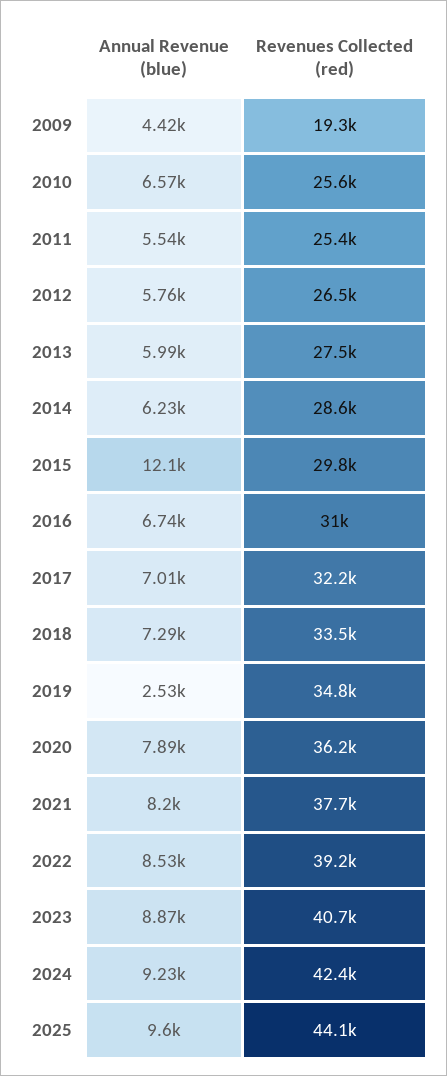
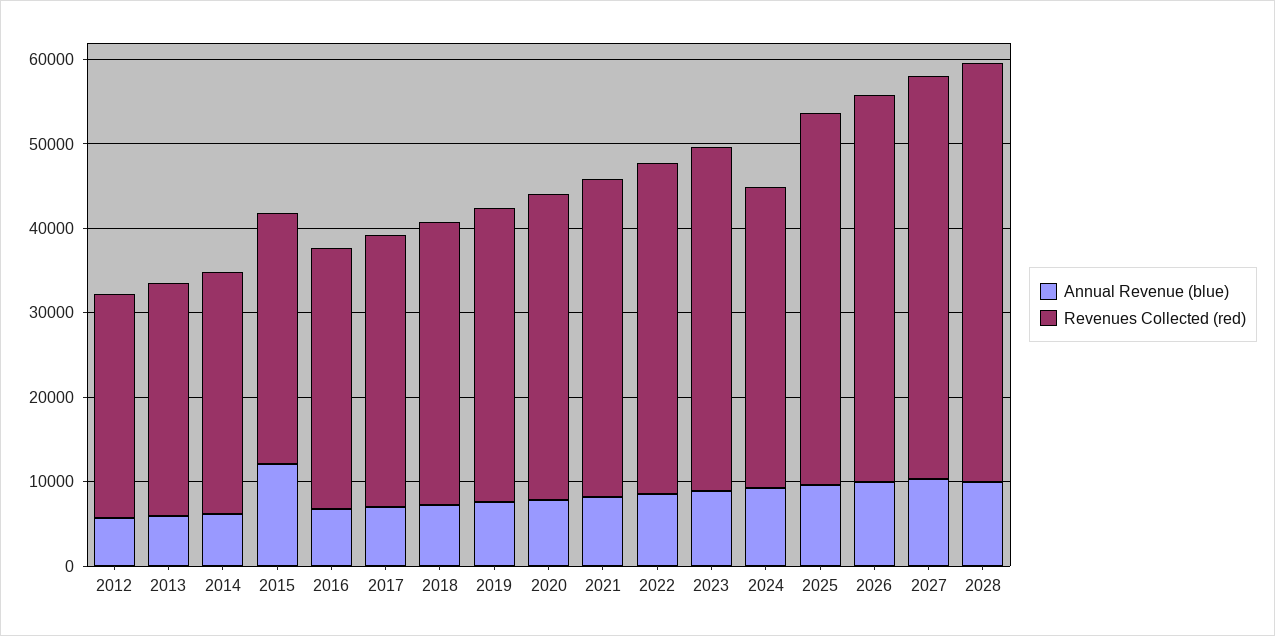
Annual Revenue (blue), 2009: 4420 -> none
Revenues Collected (red), 2009: 19300 -> none
Annual Revenue (blue), 2010: 6570 -> none
Revenues Collected (red), 2010: 25600 -> none
Annual Revenue (blue), 2011: 5540 -> none
Revenues Collected (red), 2011: 25400 -> none
Annual Revenue (blue), 2019: 2530 -> 8000
Revenues Collected (red), 2024: 42400 -> 36000
Annual Revenue (blue), 2026: none -> 10000
Revenues Collected (red), 2026: none -> 46000
Annual Revenue (blue), 2027: none -> 10000
Revenues Collected (red), 2027: none -> 48000
Annual Revenue (blue), 2028: none -> 10000
Revenues Collected (red), 2028: none -> 50000

